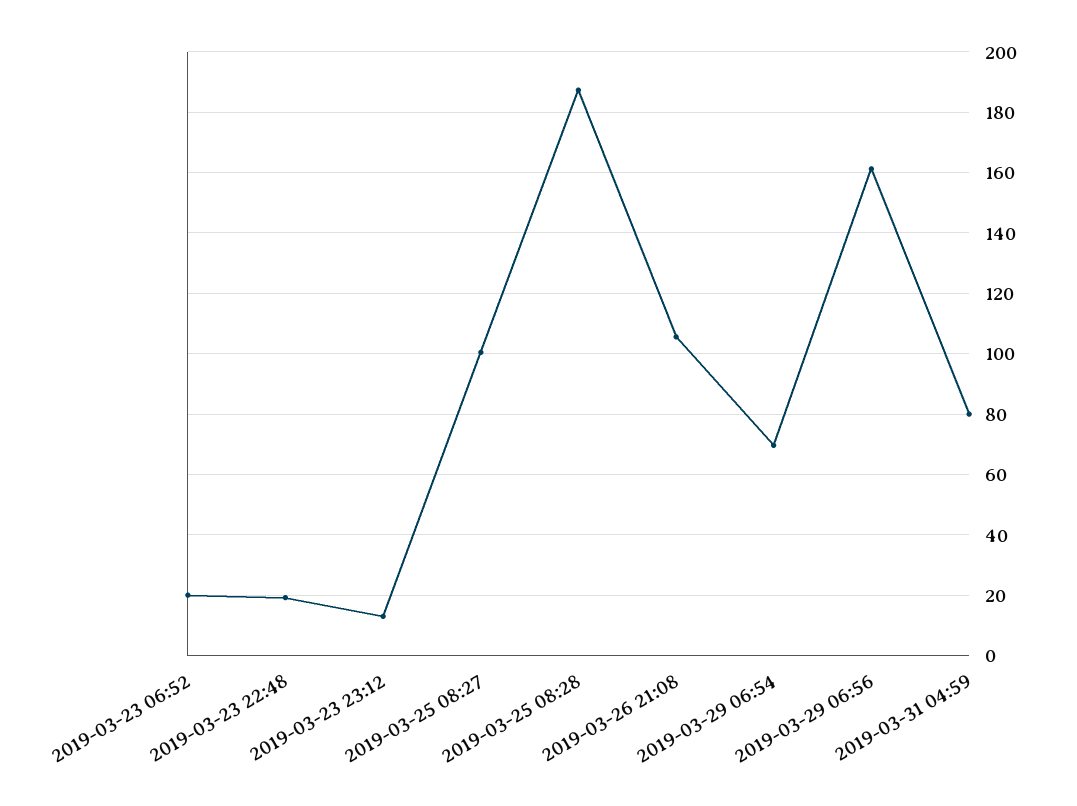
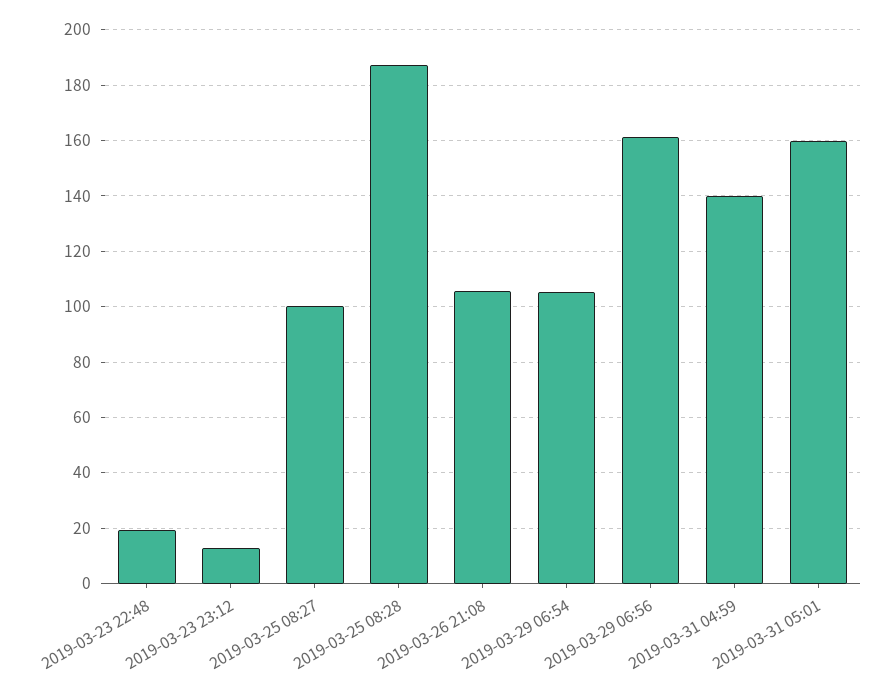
2019-03-23 06:52: 20 -> none
2019-03-29 06:54: 70 -> 105
2019-03-31 04:59: 80 -> 140
2019-03-31 05:01: none -> 160

